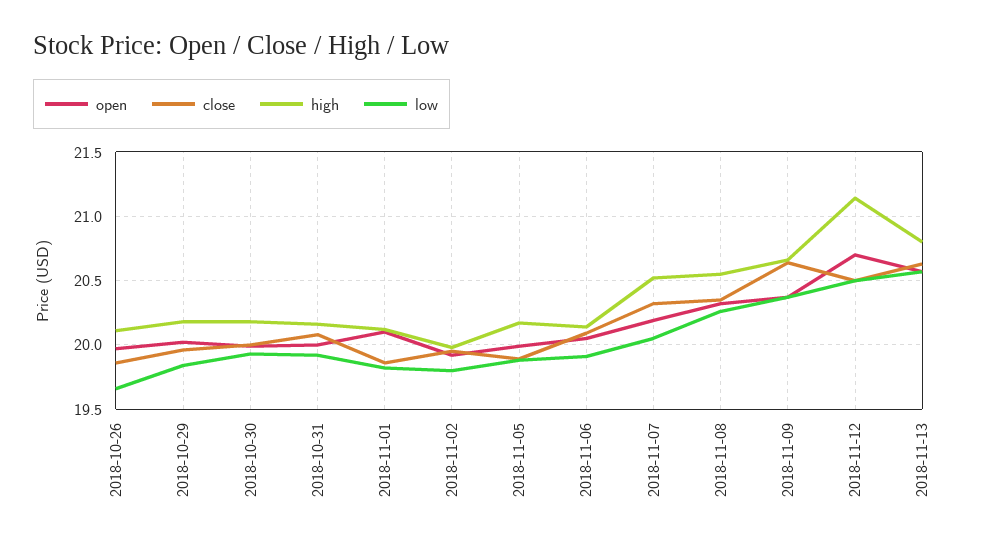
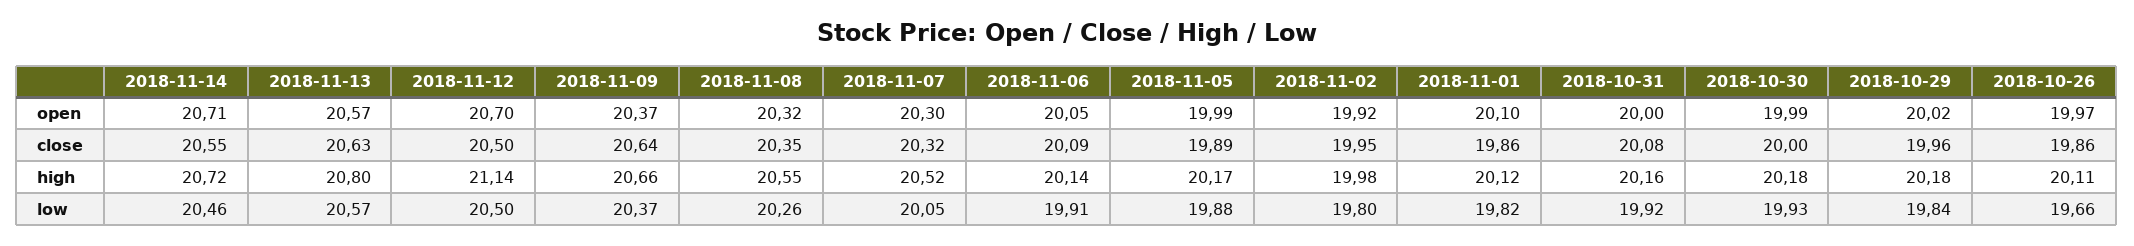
open, 2018-11-07: 20.2 -> 20.3
open, 2018-11-14: none -> 20.71
close, 2018-11-14: none -> 20.55
high, 2018-11-14: none -> 20.72
low, 2018-11-14: none -> 20.46

